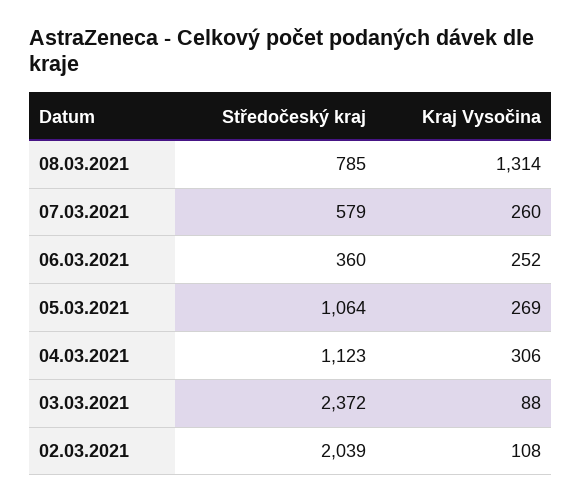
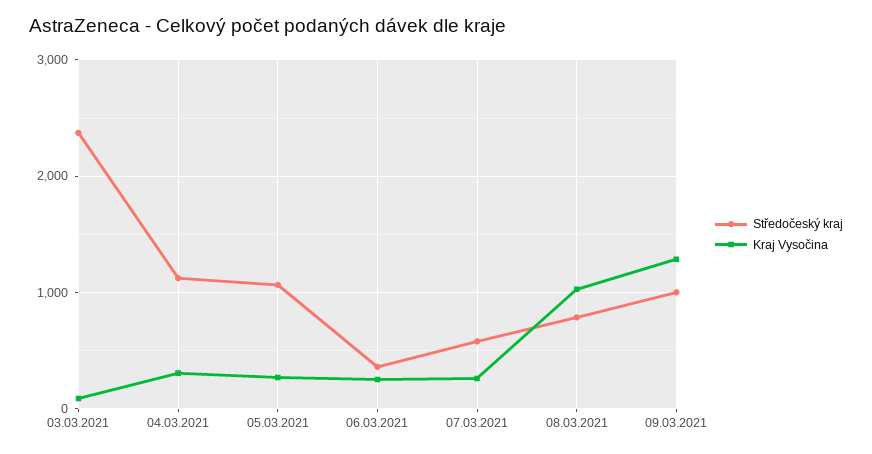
Kraj Vysočina, 08.03.2021: 1314 -> 1000
Středočeský kraj, 02.03.2021: 2039 -> none
Kraj Vysočina, 02.03.2021: 108 -> none
Středočeský kraj, 09.03.2021: none -> 1000
Kraj Vysočina, 09.03.2021: none -> 1300

